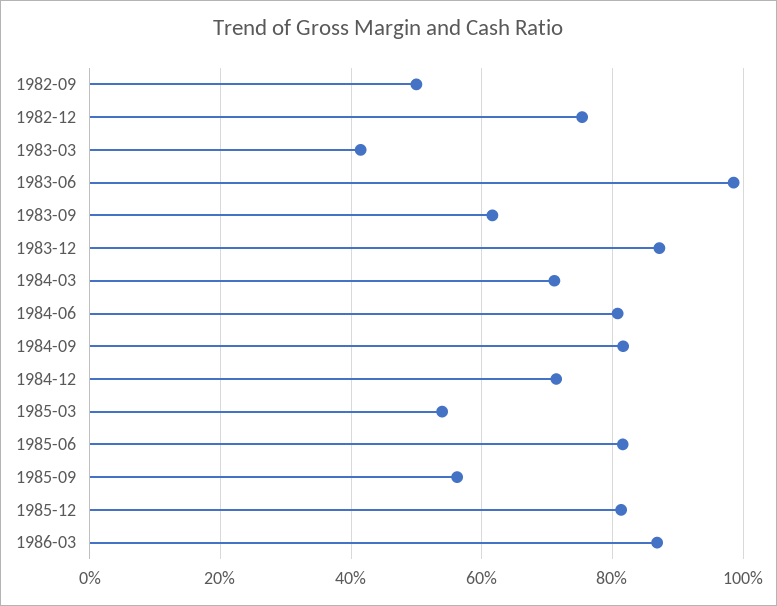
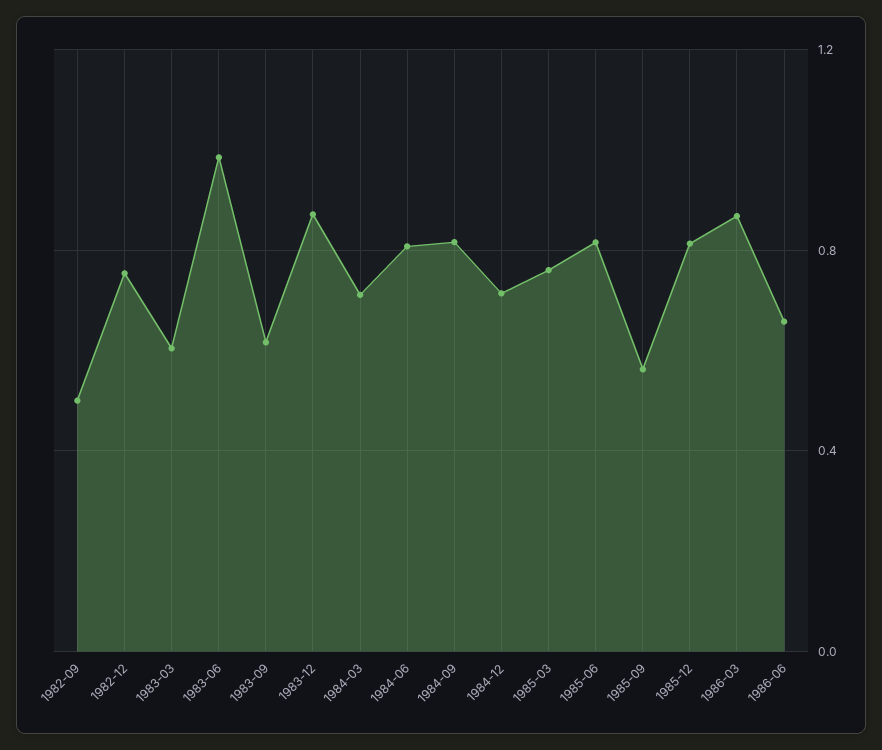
1983-03: 0.42 -> 0.6
1985-03: 0.54 -> 0.75
1986-06: none -> 0.65

